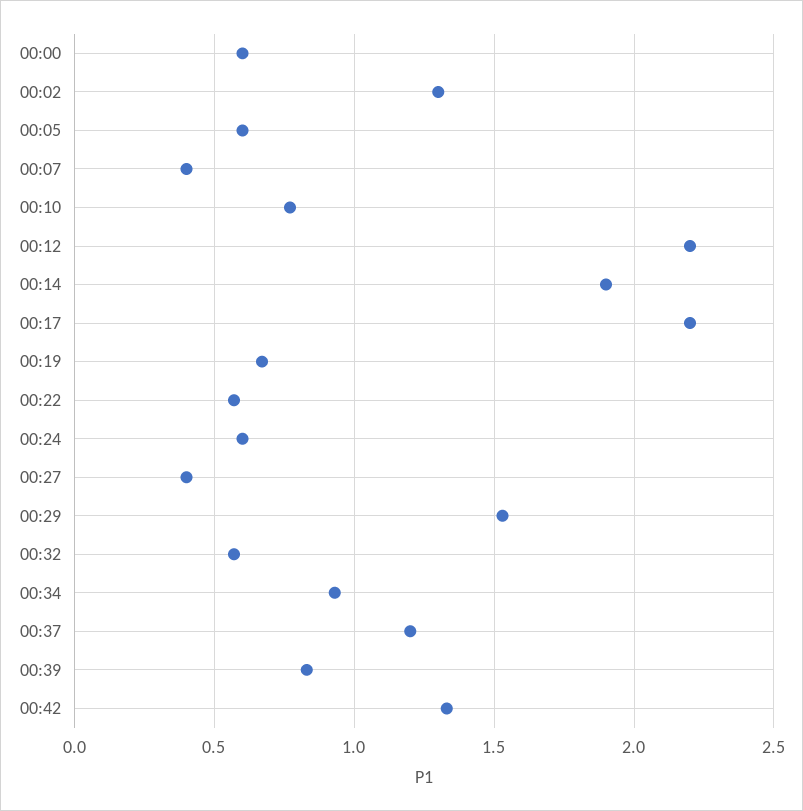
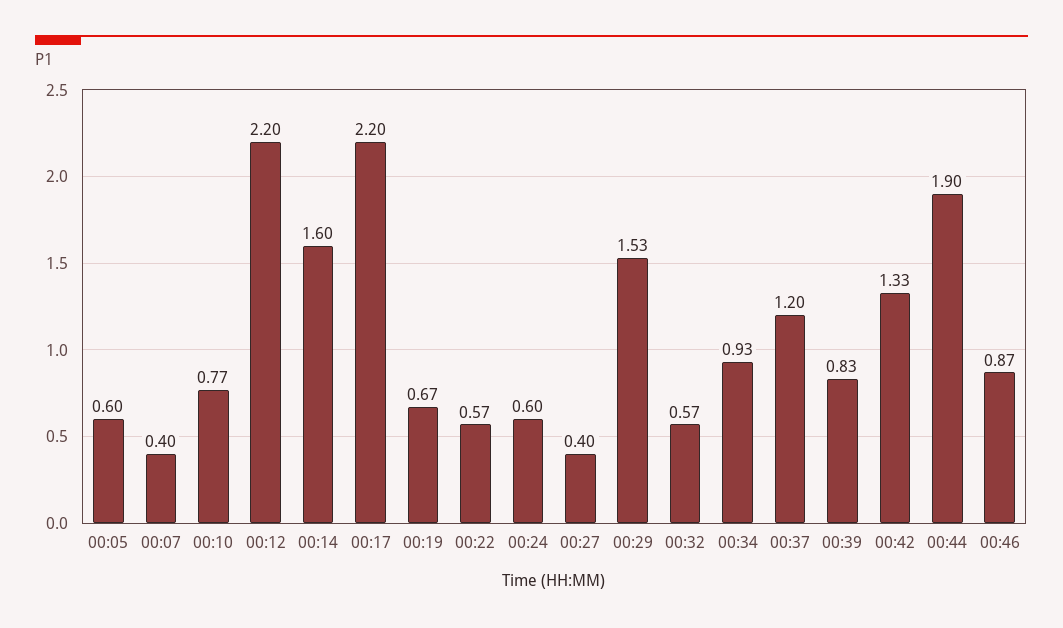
00:00: 0.6 -> none
00:02: 1.3 -> none
00:14: 1.9 -> 1.6
00:44: none -> 1.9
00:46: none -> 0.87

